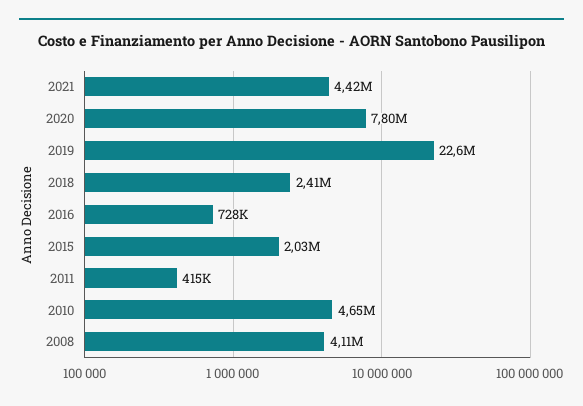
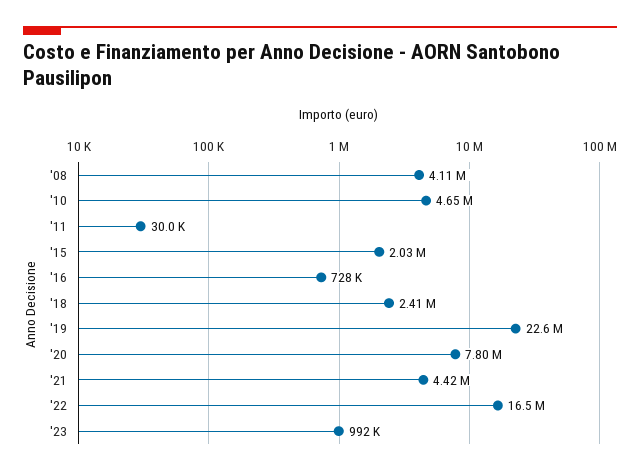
2011: 415000 -> 30000
'22: none -> 16500000
'23: none -> 992000

